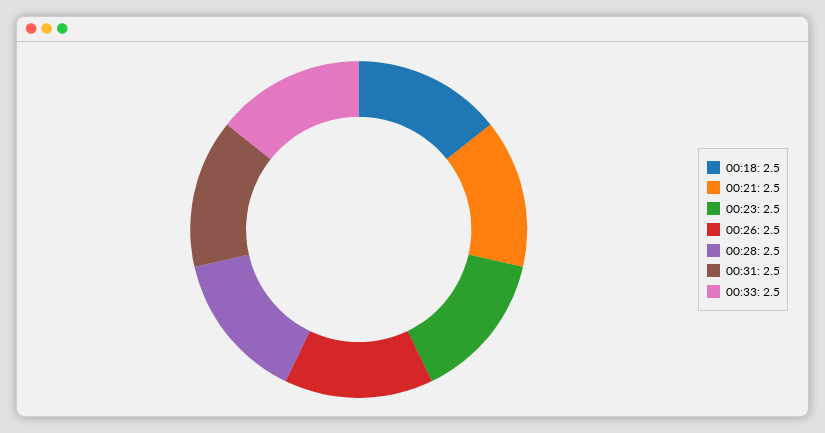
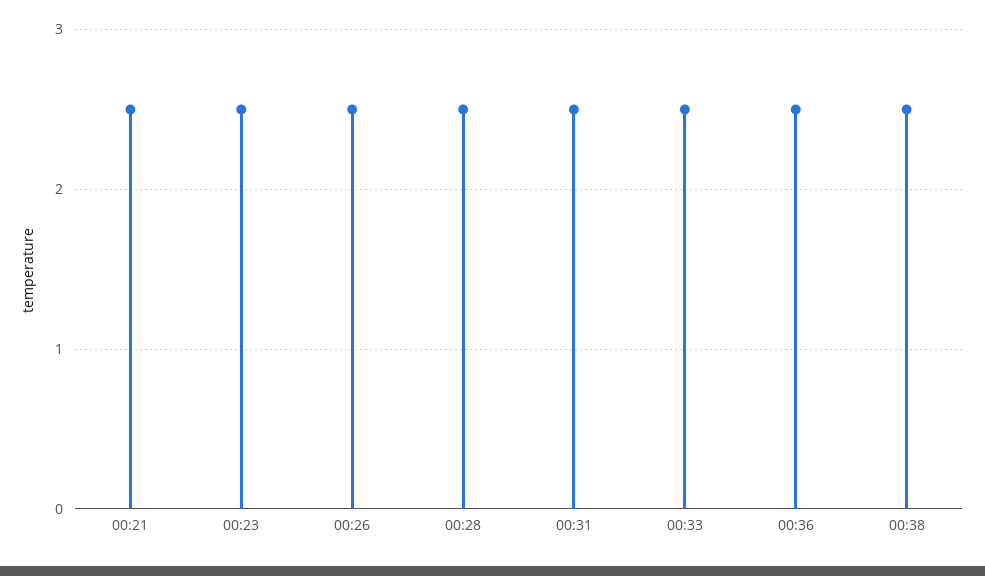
00:18: 2.5 -> none
00:36: none -> 2.5
00:38: none -> 2.5

